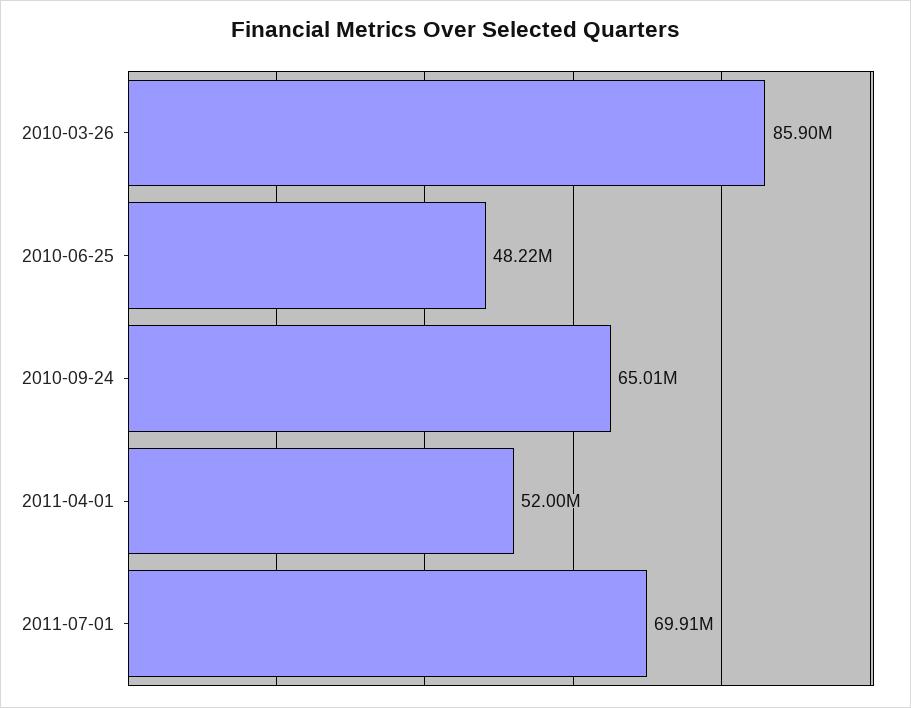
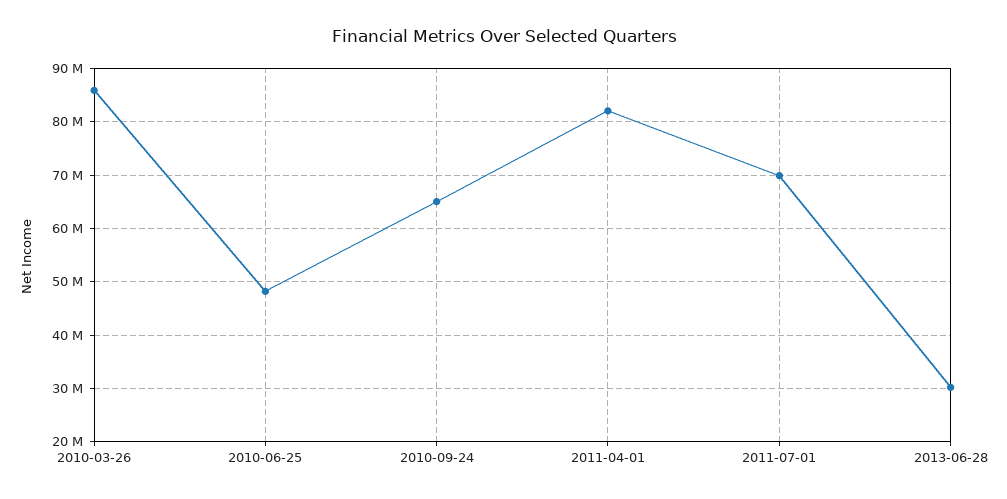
2011-04-01: 52000000 -> 82000000
2013-06-28: none -> 30000000

